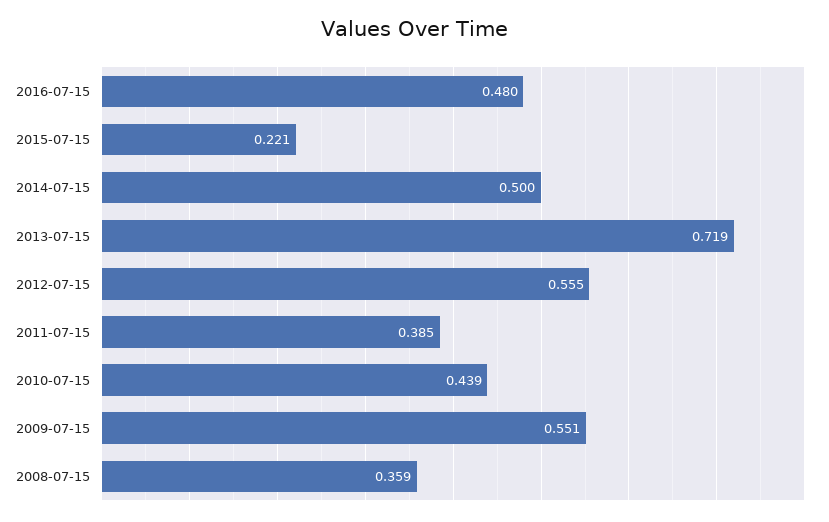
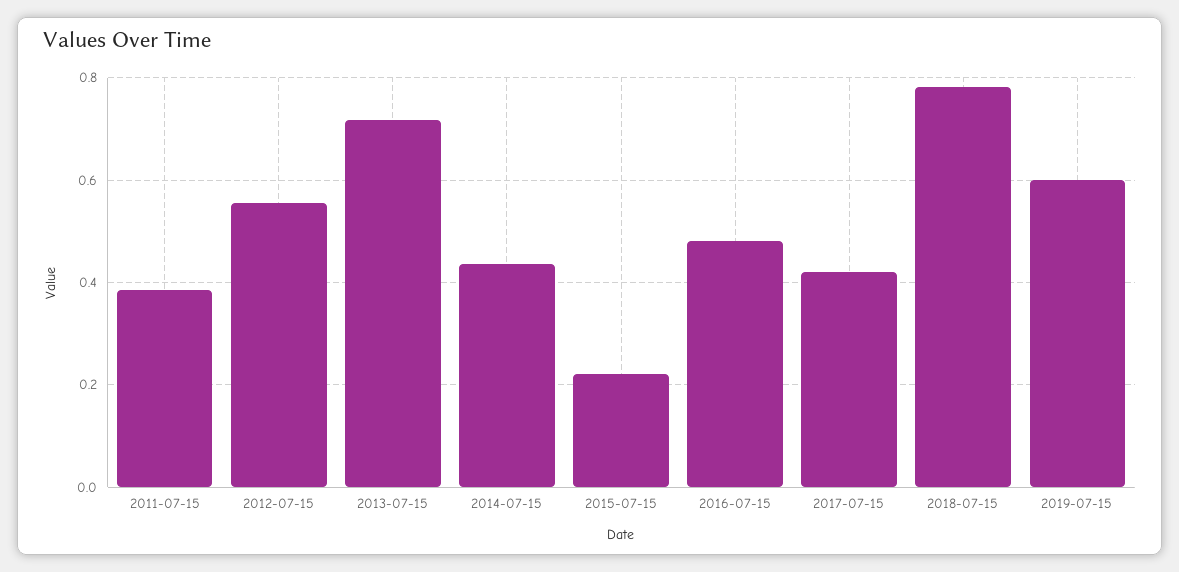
2014-07-15: 0.5 -> 0.44
2010-07-15: 0.439 -> none
2009-07-15: 0.551 -> none
2008-07-15: 0.359 -> none
2017-07-15: none -> 0.42
2018-07-15: none -> 0.78
2019-07-15: none -> 0.6

